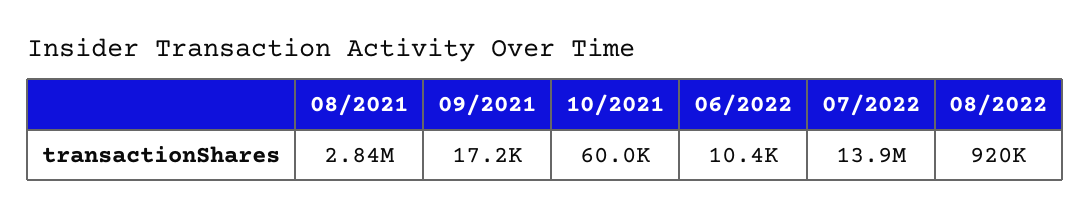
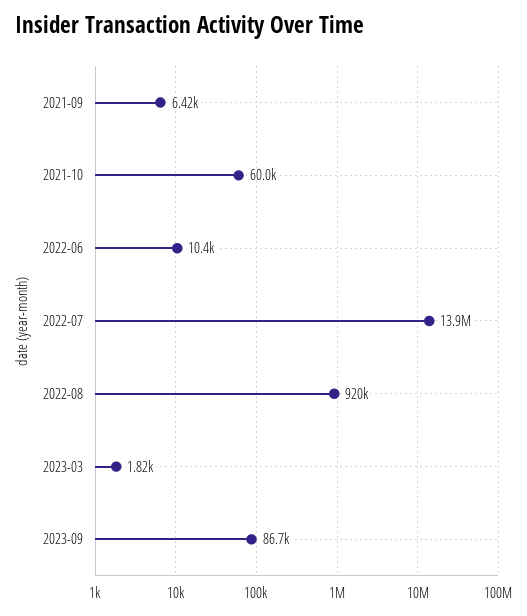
08/2021: 2840000 -> none
09/2021: 17200 -> 6420
2023-03: none -> 1820
2023-09: none -> 86700

